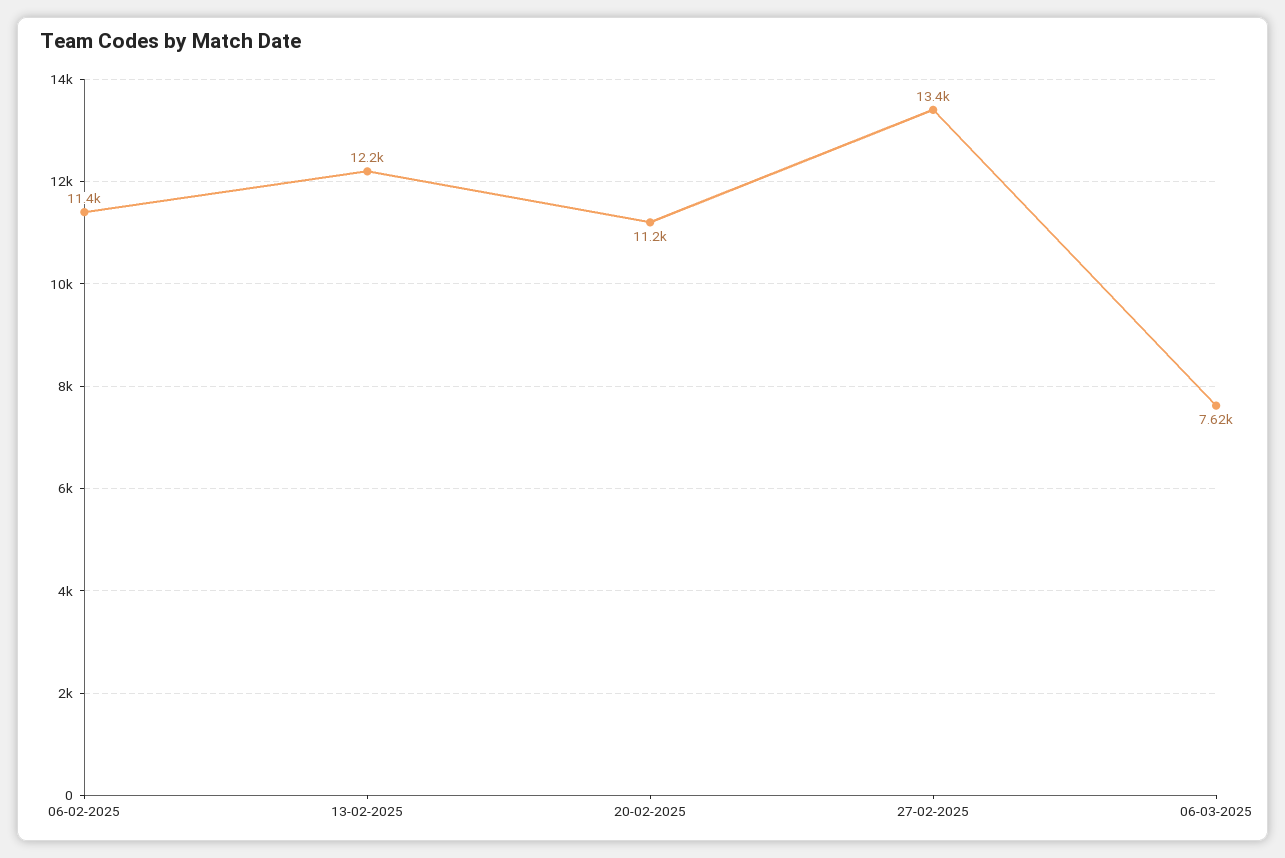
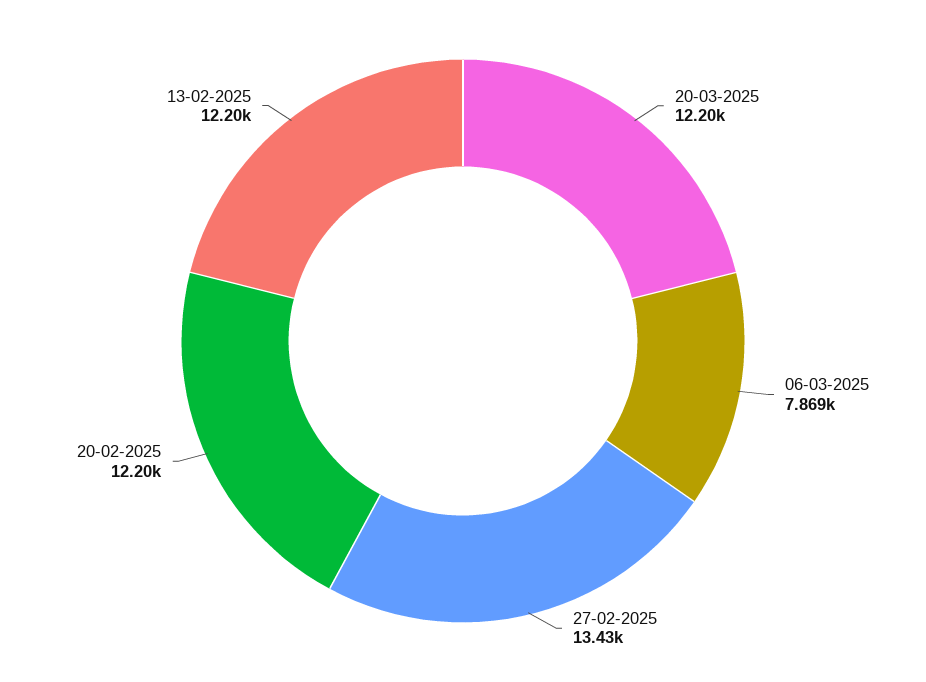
06-02-2025: 11400 -> none
20-02-2025: 11200 -> 12200
06-03-2025: 7620 -> 7869
20-03-2025: none -> 12200

